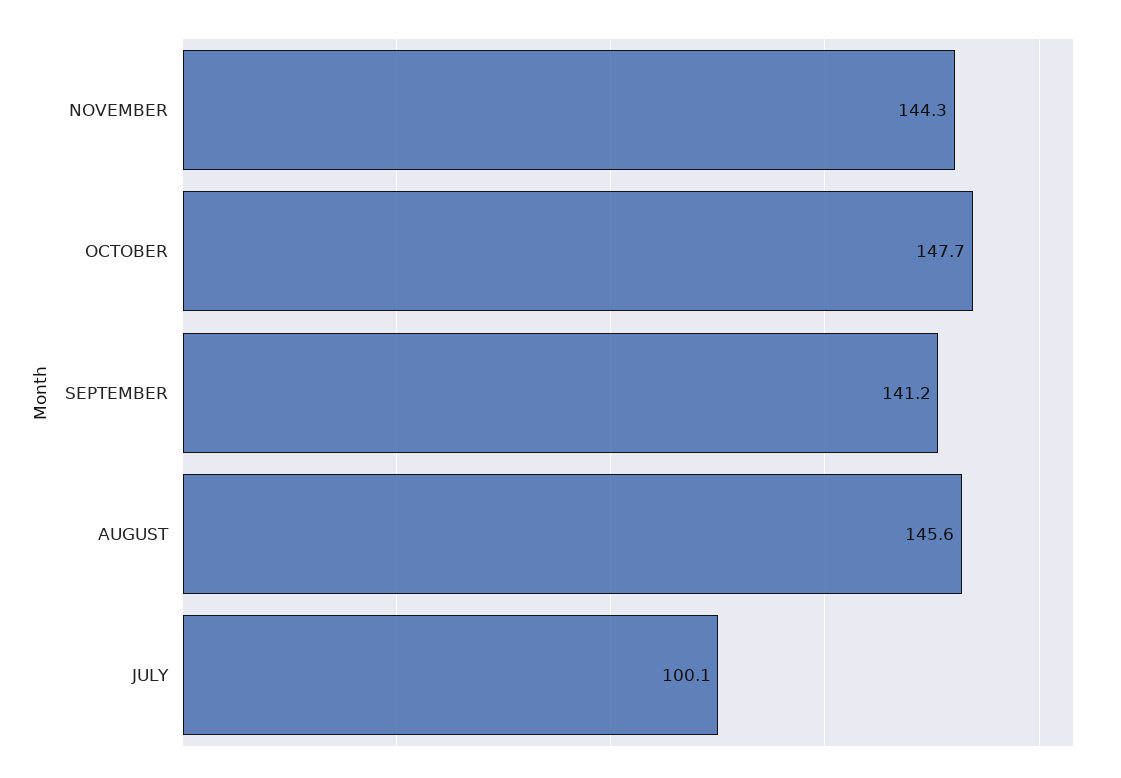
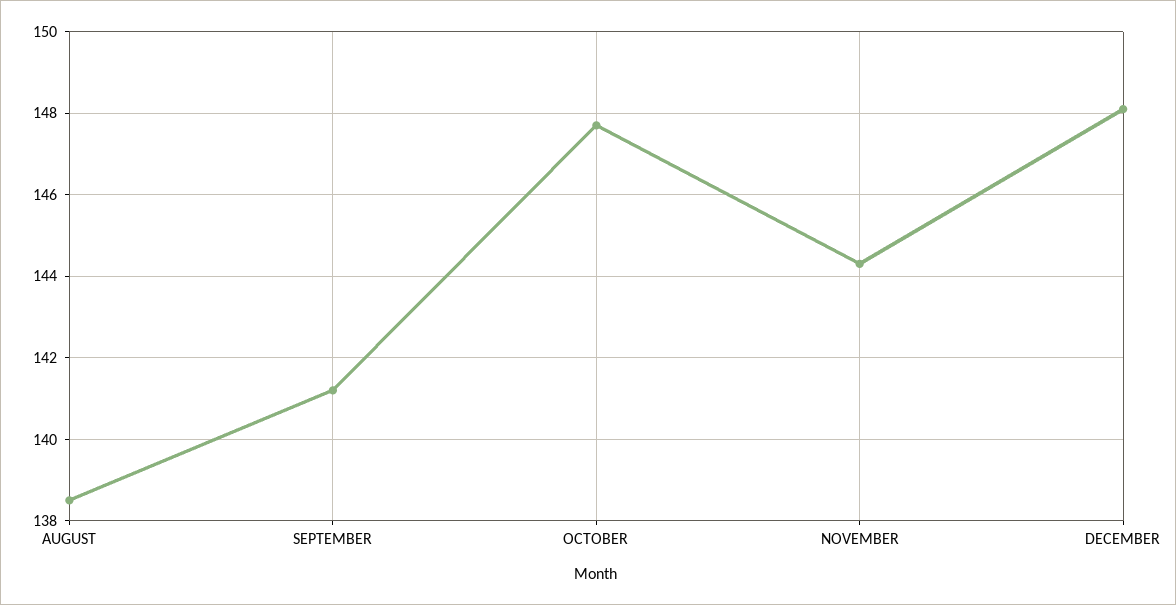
AUGUST: 145.6 -> 138.5
JULY: 100.1 -> none
DECEMBER: none -> 148

